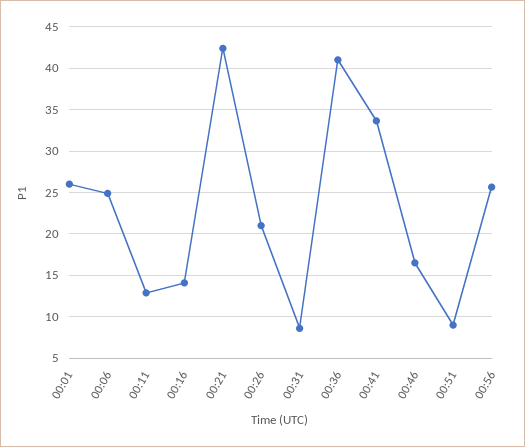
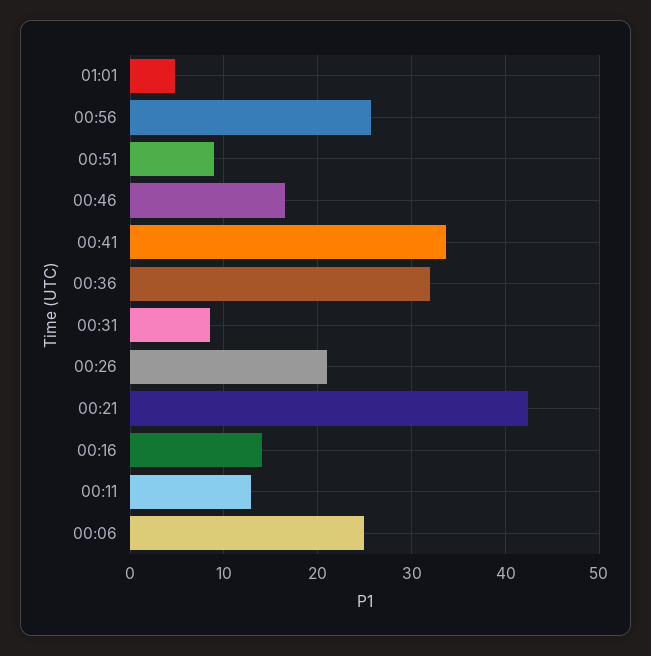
00:01: 26 -> none
00:36: 41 -> 32
01:01: none -> 5

